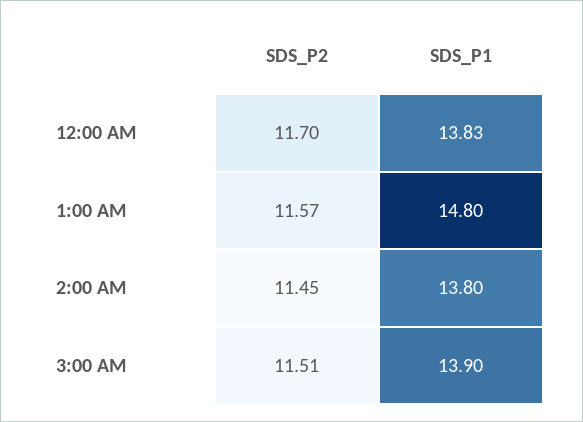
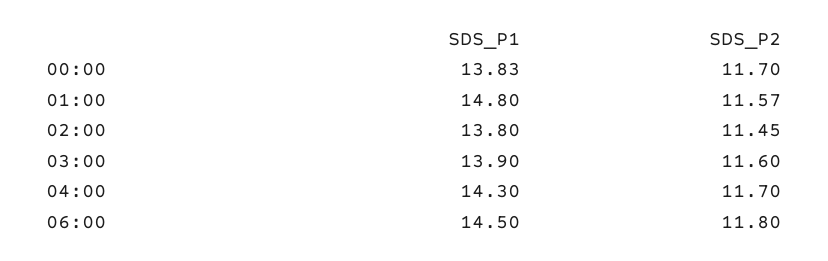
SDS_P2, 3:00 AM: 11.51 -> 11.6
SDS_P1, 04:00: none -> 14.3
SDS_P2, 04:00: none -> 11.7
SDS_P1, 06:00: none -> 14.5
SDS_P2, 06:00: none -> 11.8

